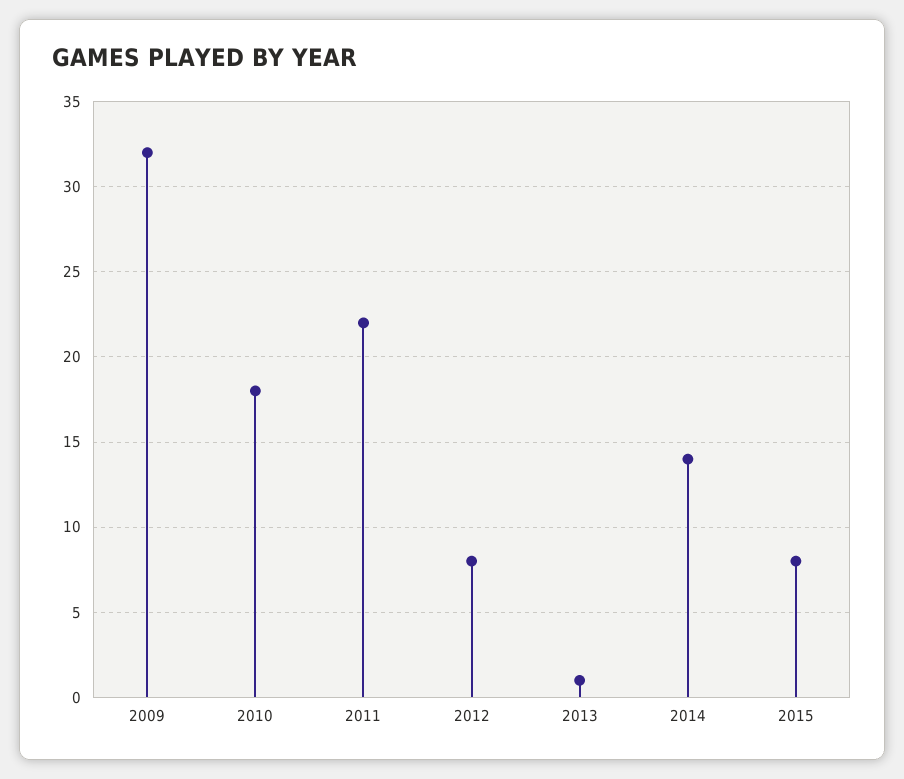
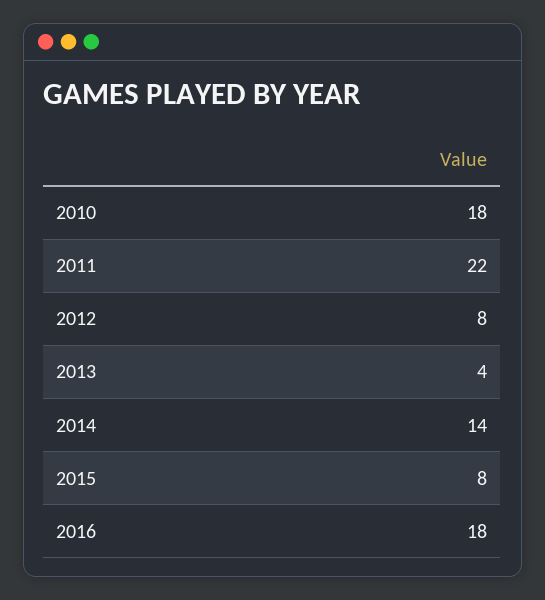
2009: 32 -> none
2013: 1 -> 4
2016: none -> 18

